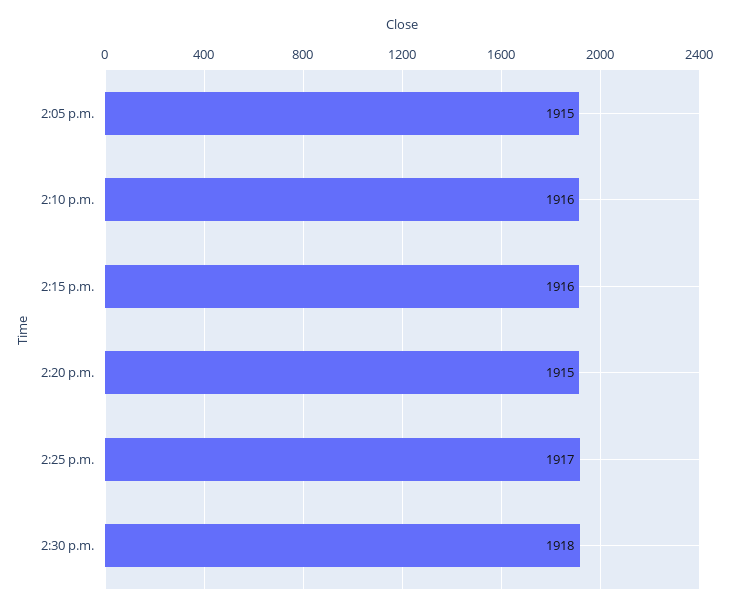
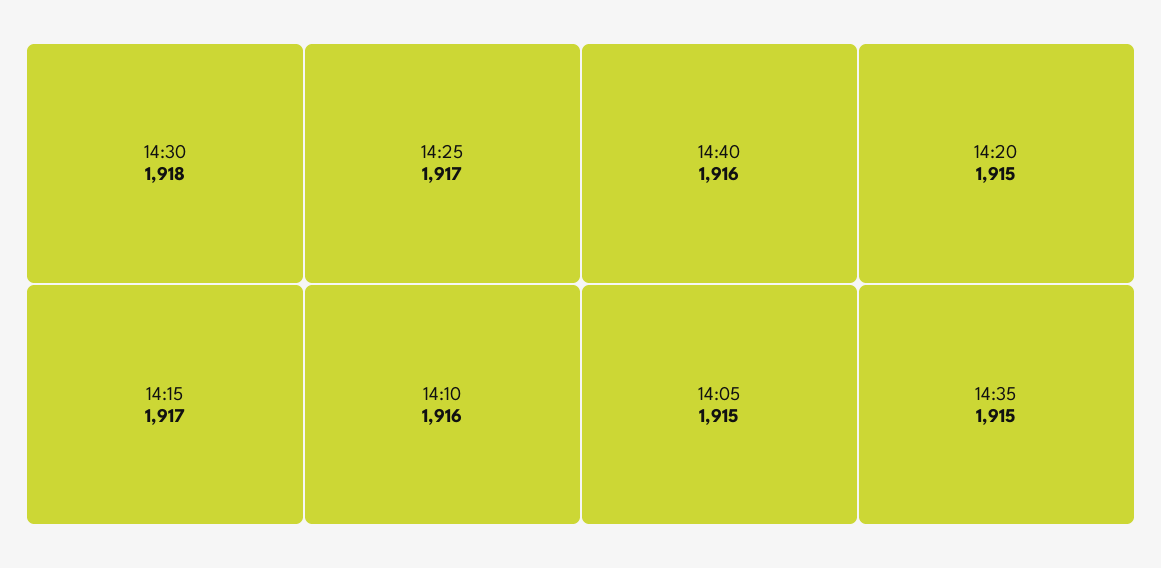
2:15 p.m.: 1916 -> 1917
14:40: none -> 1916
14:35: none -> 1915

